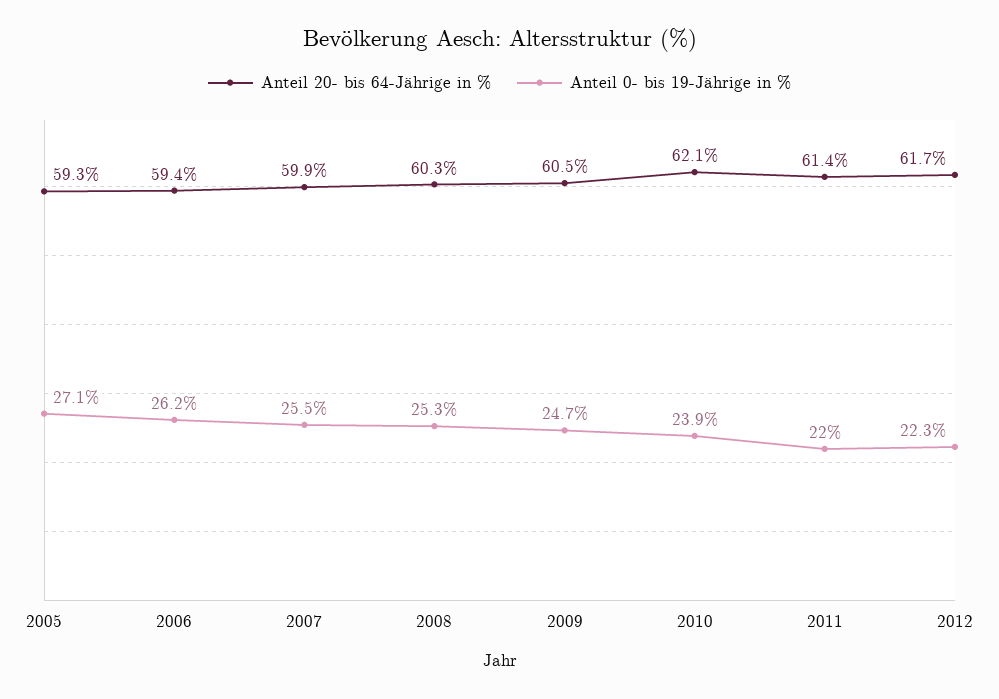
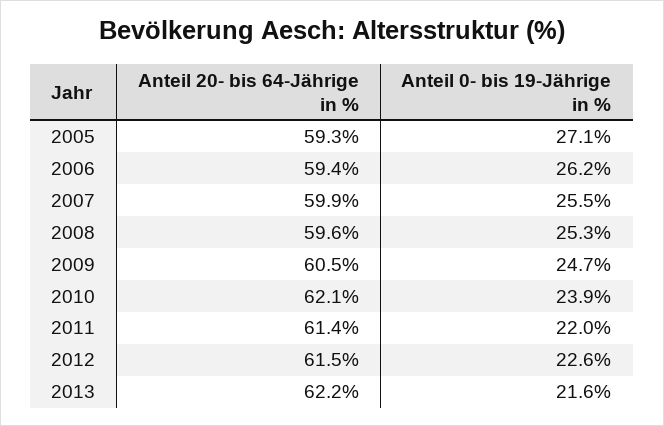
Anteil 20- bis 64-Jährige in %, 2008: 60.3 -> 59.6
Anteil 20- bis 64-Jährige in %, 2012: 61.7 -> 61.5
Anteil 0- bis 19-Jährige in %, 2012: 22.3 -> 22.6
Anteil 20- bis 64-Jährige in %, 2013: none -> 62.2
Anteil 0- bis 19-Jährige in %, 2013: none -> 21.6

